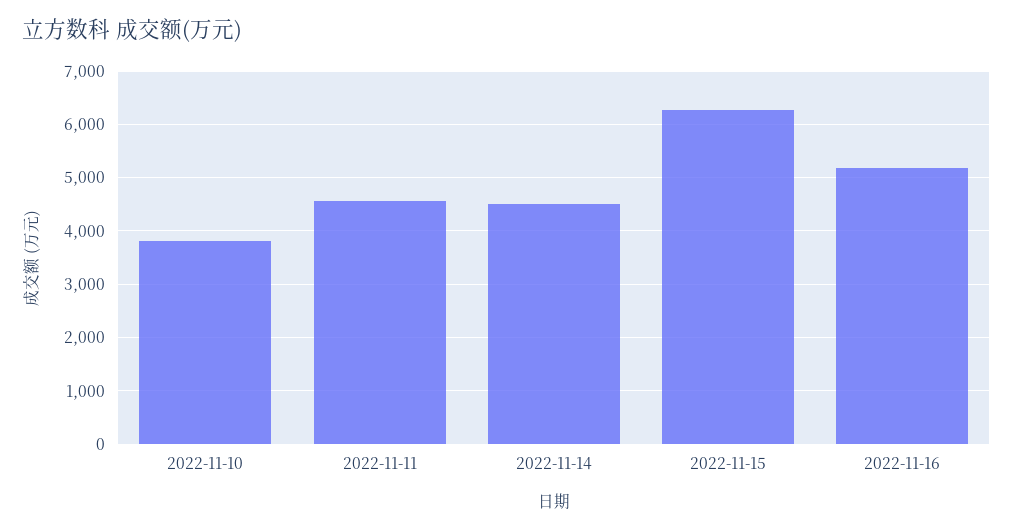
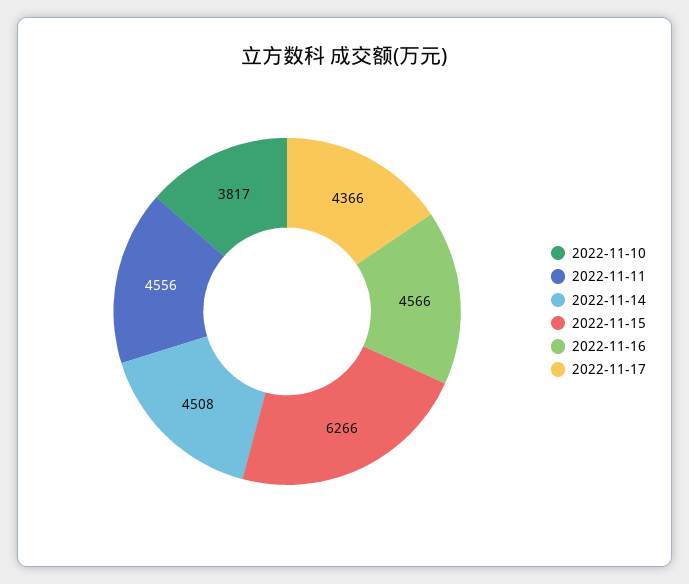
2022-11-16: 5200 -> 4566
2022-11-17: none -> 4366

